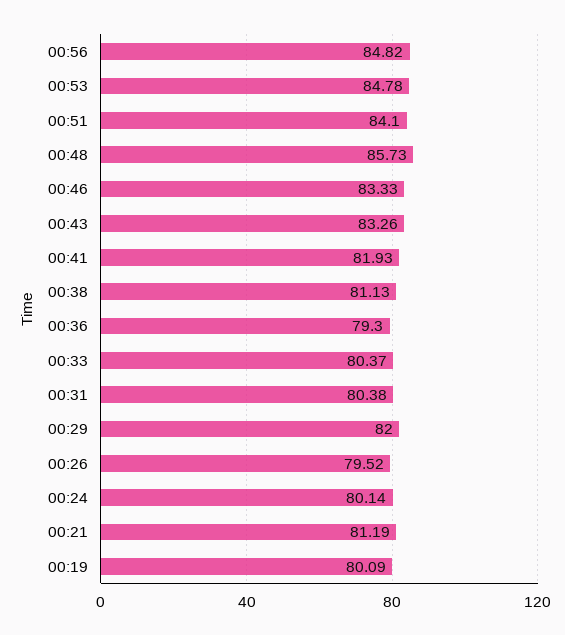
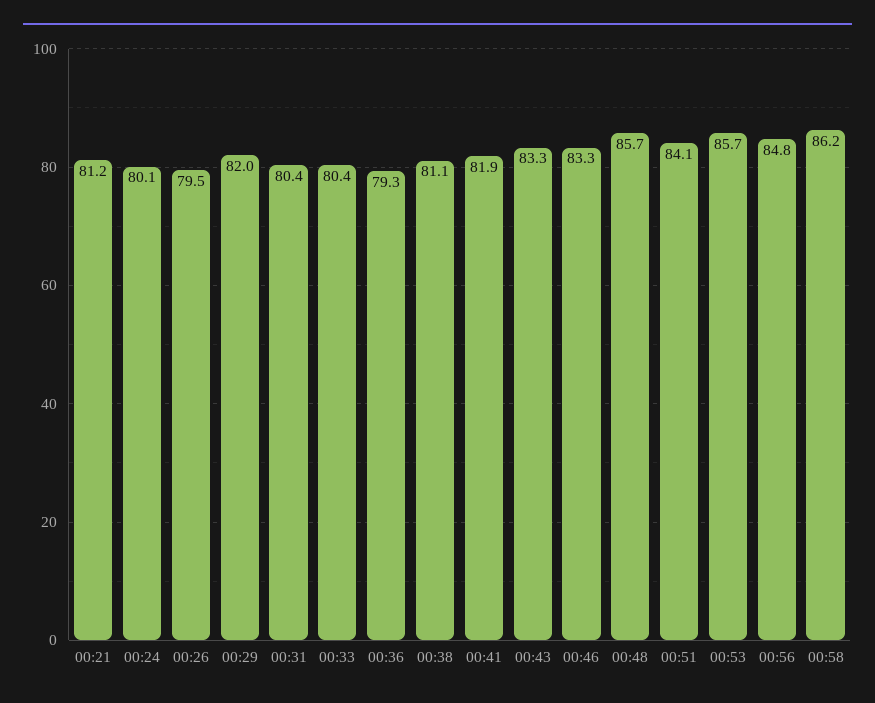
00:53: 84.78 -> 85.7
00:19: 80.09 -> none
00:58: none -> 86.2

